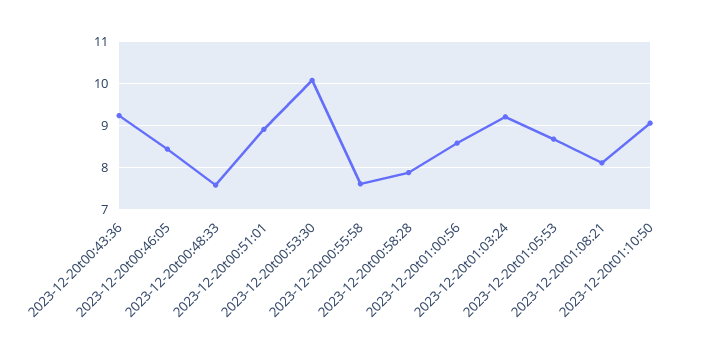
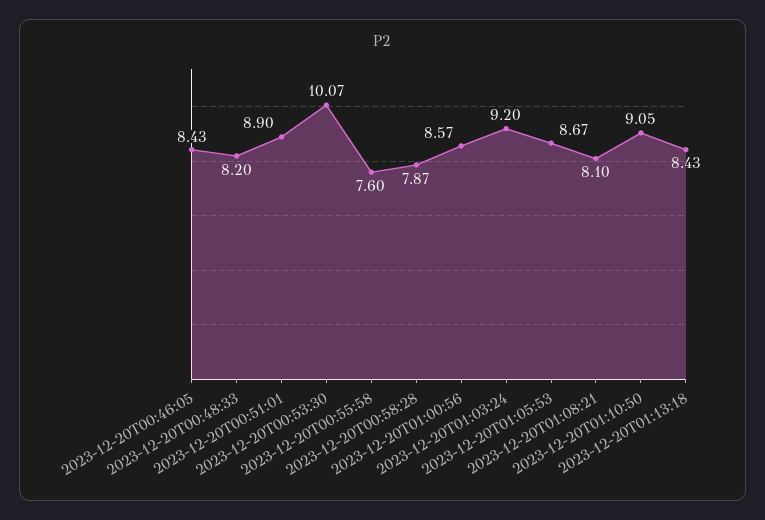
2023-12-20t00:43:36: 9.2 -> none
2023-12-20t00:48:33: 7.6 -> 8.2
2023-12-20T01:13:18: none -> 8.43

